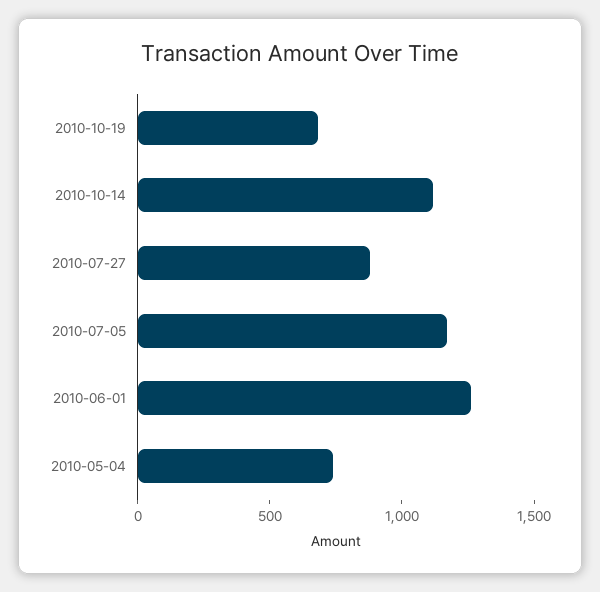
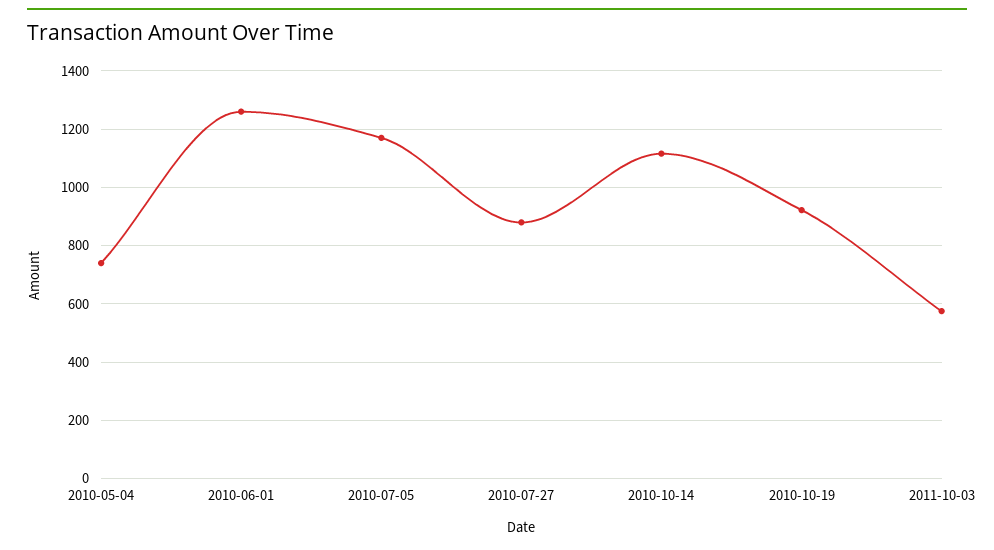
2010-10-19: 700 -> 925
2011-10-03: none -> 575

